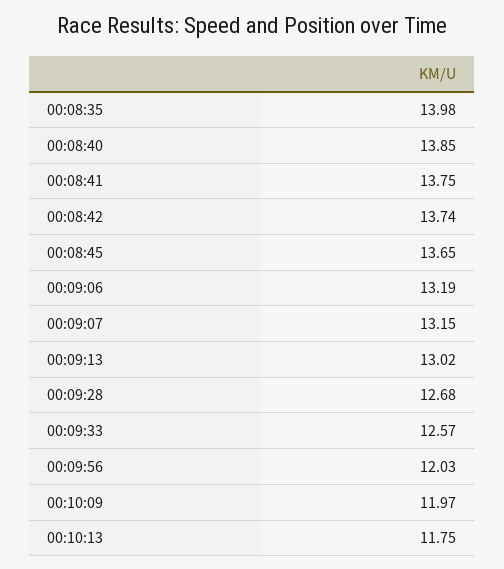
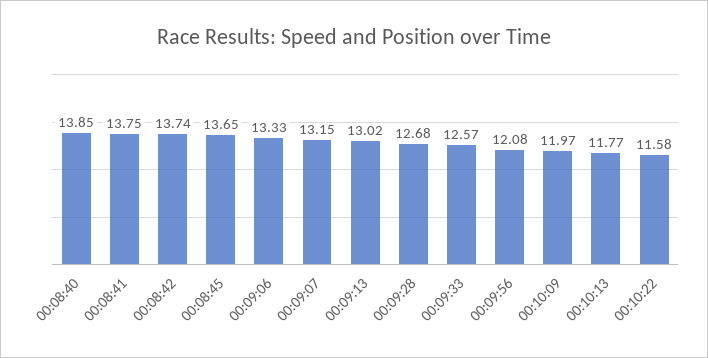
00:08:35: 13.98 -> none
00:09:06: 13.19 -> 13.33
00:09:56: 12.03 -> 12.08
00:10:13: 11.75 -> 11.77
00:10:22: none -> 11.58

